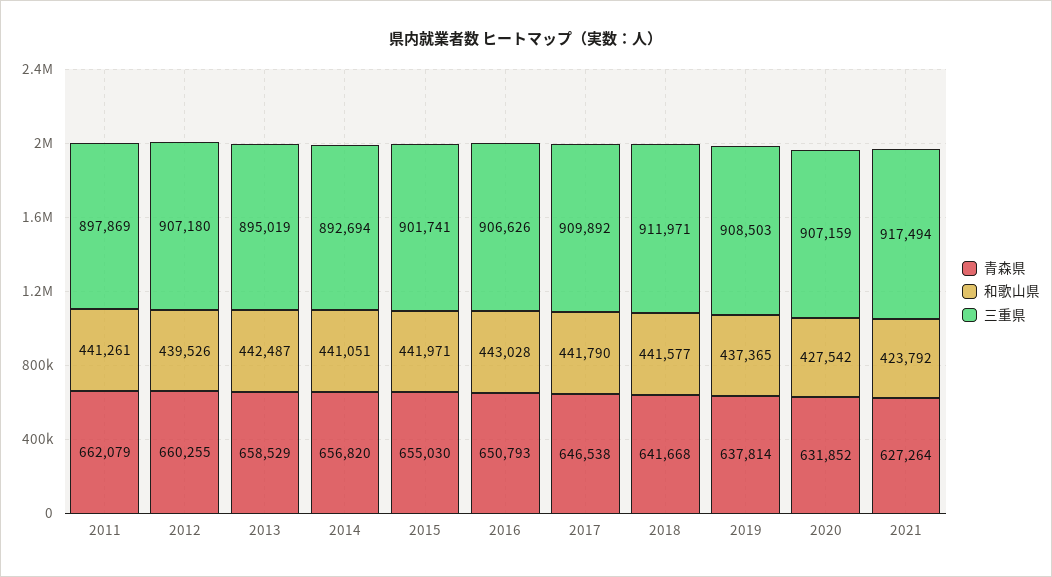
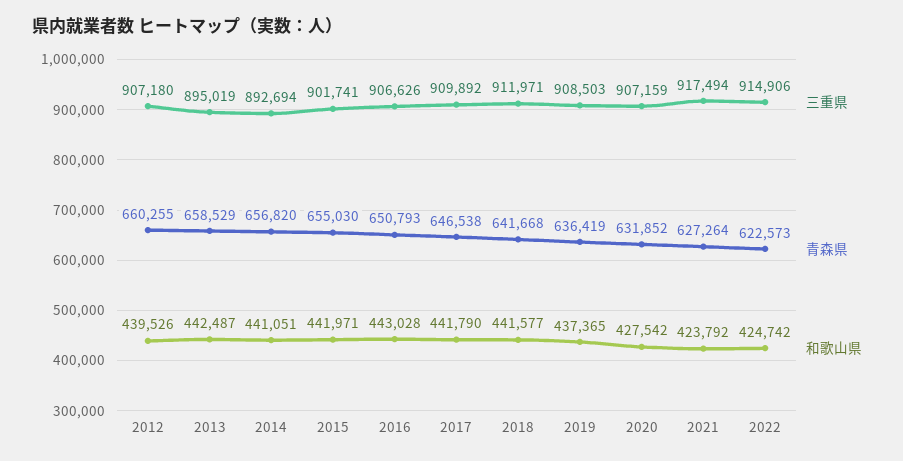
青森県, 2011: 662079 -> none
和歌山県, 2011: 441261 -> none
三重県, 2011: 897869 -> none
青森県, 2019: 637814 -> 636419
三重県, 2022: none -> 914906
青森県, 2022: none -> 622573
和歌山県, 2022: none -> 424742

